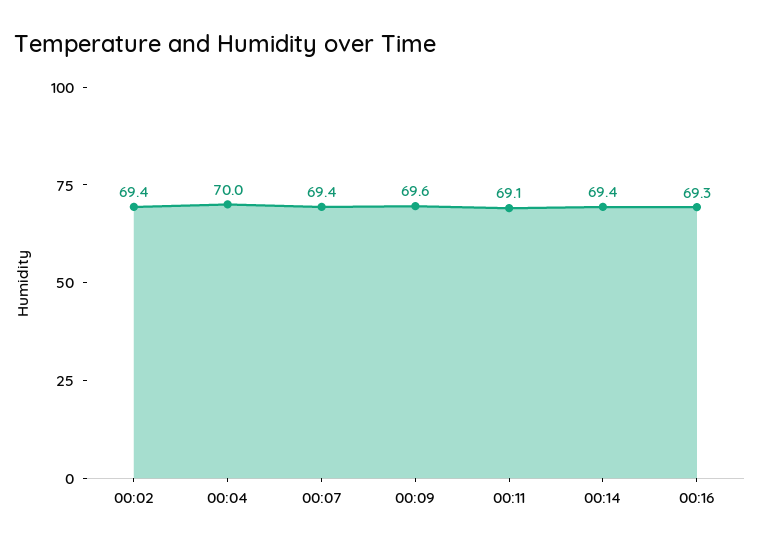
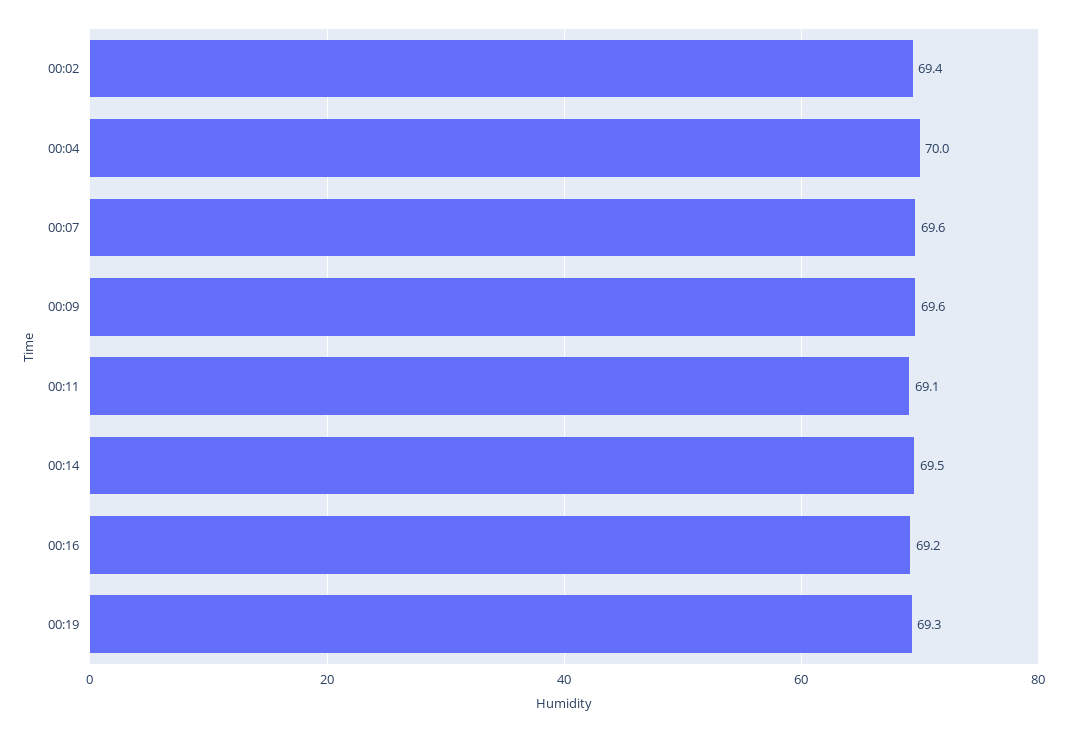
00:07: 69.4 -> 69.6
00:14: 69.4 -> 69.5
00:16: 69.3 -> 69.2
00:19: none -> 69.3

